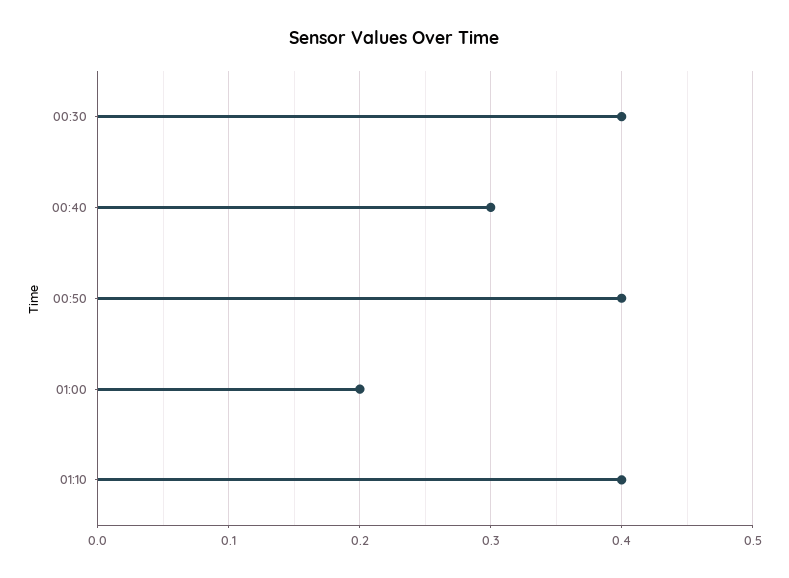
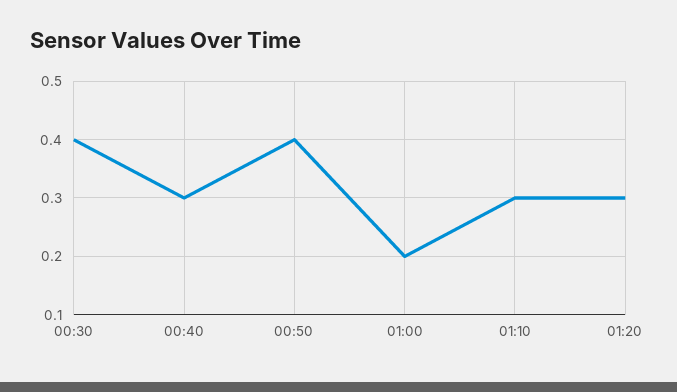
01:10: 0.4 -> 0.3
01:20: none -> 0.3

